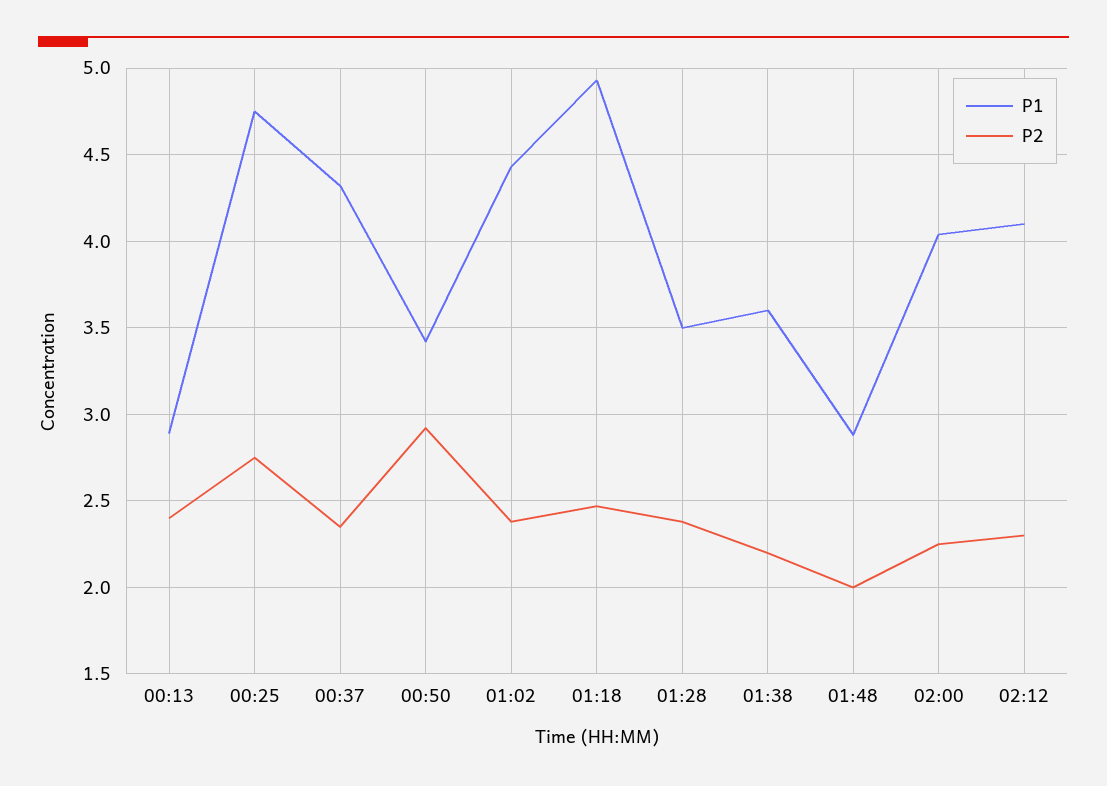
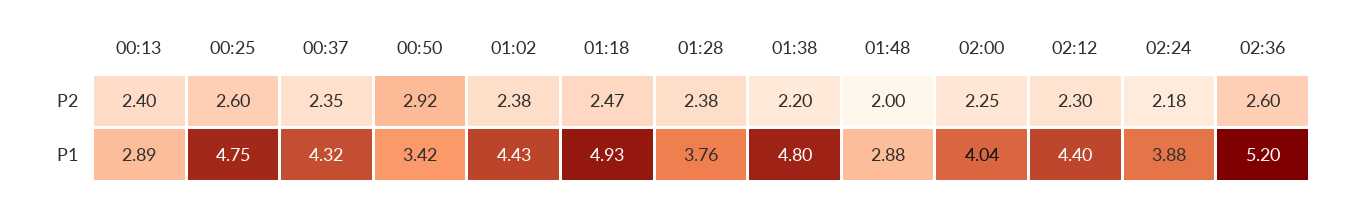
P2, 00:25: 2.75 -> 2.6
P1, 01:28: 3.5 -> 3.76
P1, 01:38: 3.6 -> 4.8
P1, 02:12: 4.1 -> 4.4
P2, 02:24: none -> 2.18
P2, 02:36: none -> 2.6
P1, 02:24: none -> 3.88
P1, 02:36: none -> 5.2

